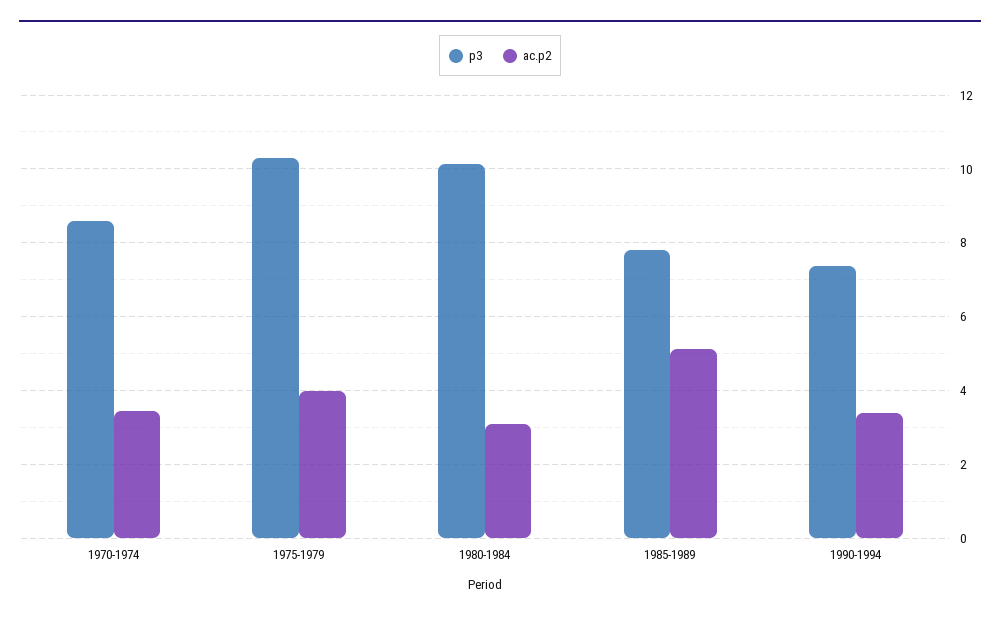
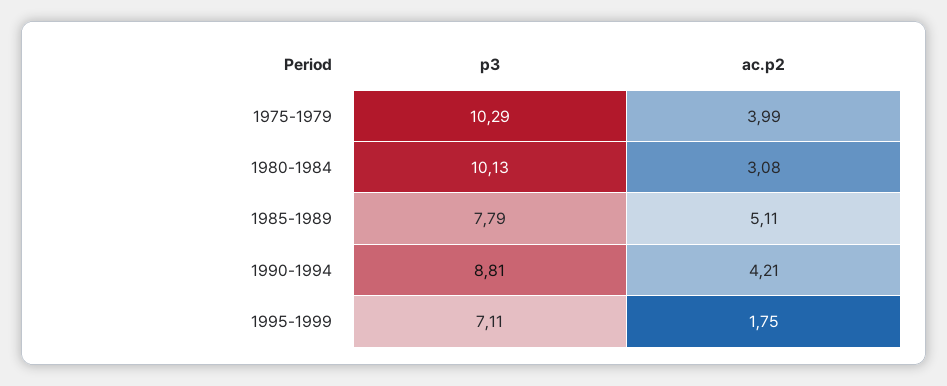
p3, 1970-1974: 8.6 -> none
ac.p2, 1970-1974: 3.4 -> none
p3, 1990-1994: 7.4 -> 8.81
ac.p2, 1990-1994: 3.4 -> 4.21
p3, 1995-1999: none -> 7.11
ac.p2, 1995-1999: none -> 1.75

